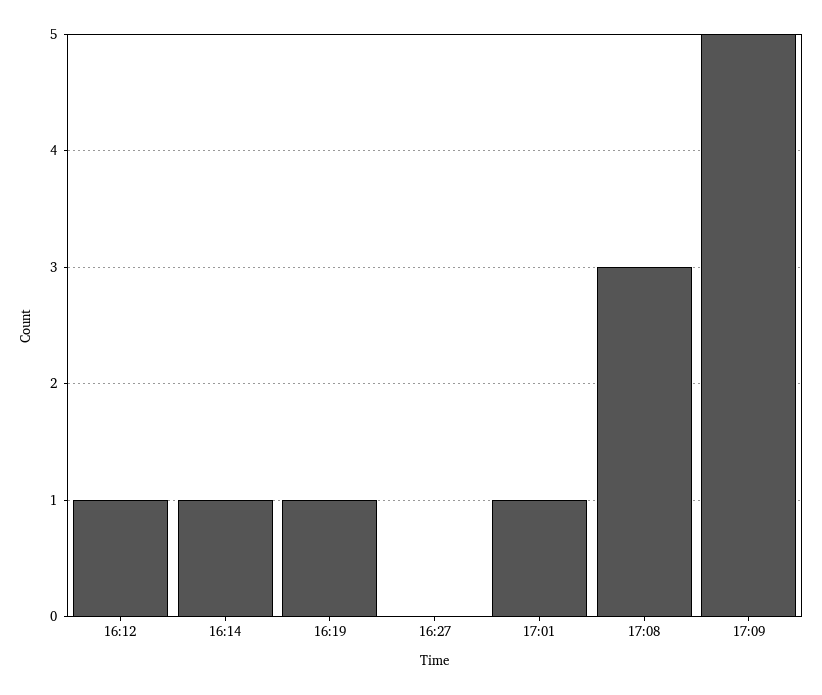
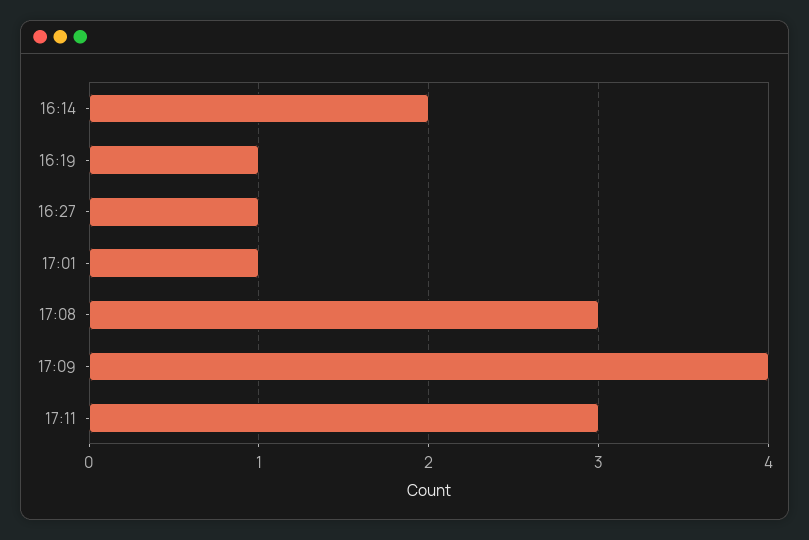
16:12: 1 -> none
16:14: 1 -> 2
16:27: 0 -> 1
17:09: 5 -> 4
17:11: none -> 3

